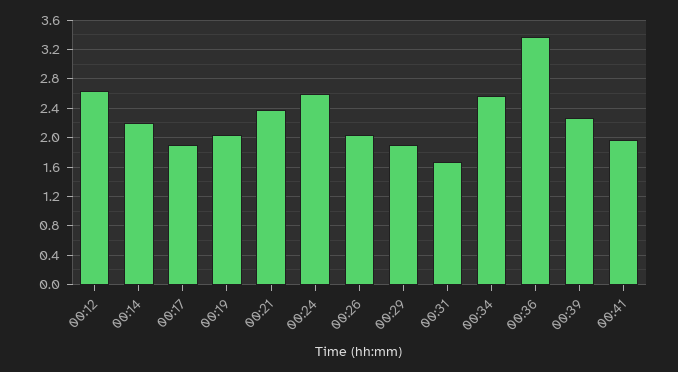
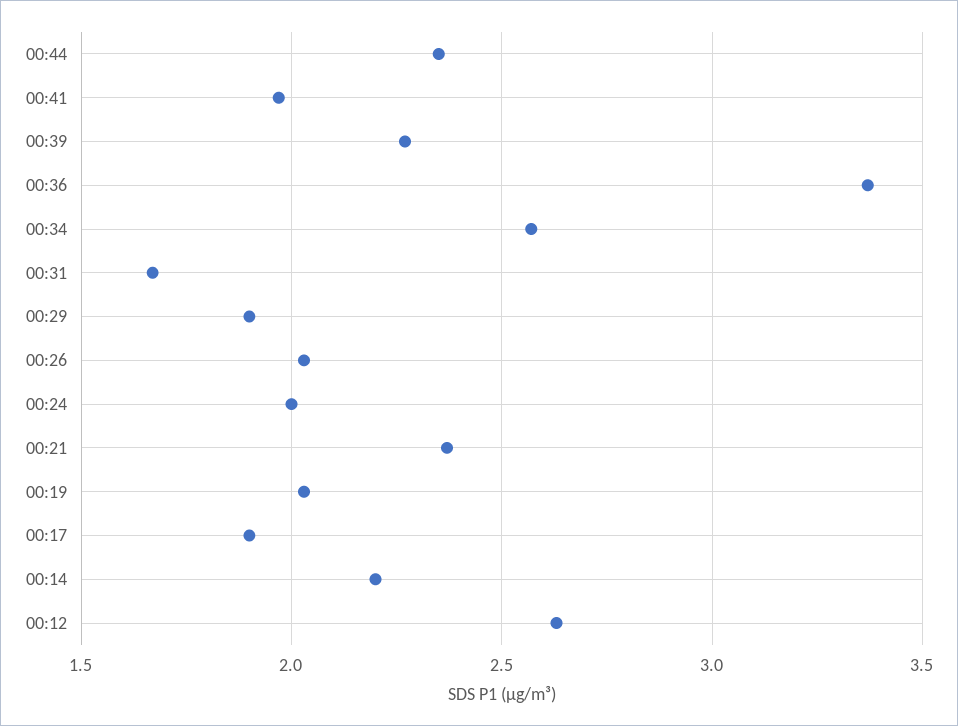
00:24: 2.6 -> 2
00:44: none -> 2.35

